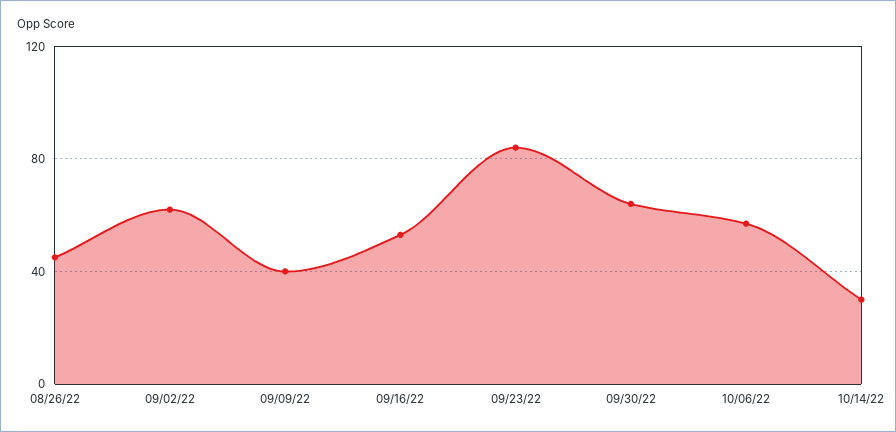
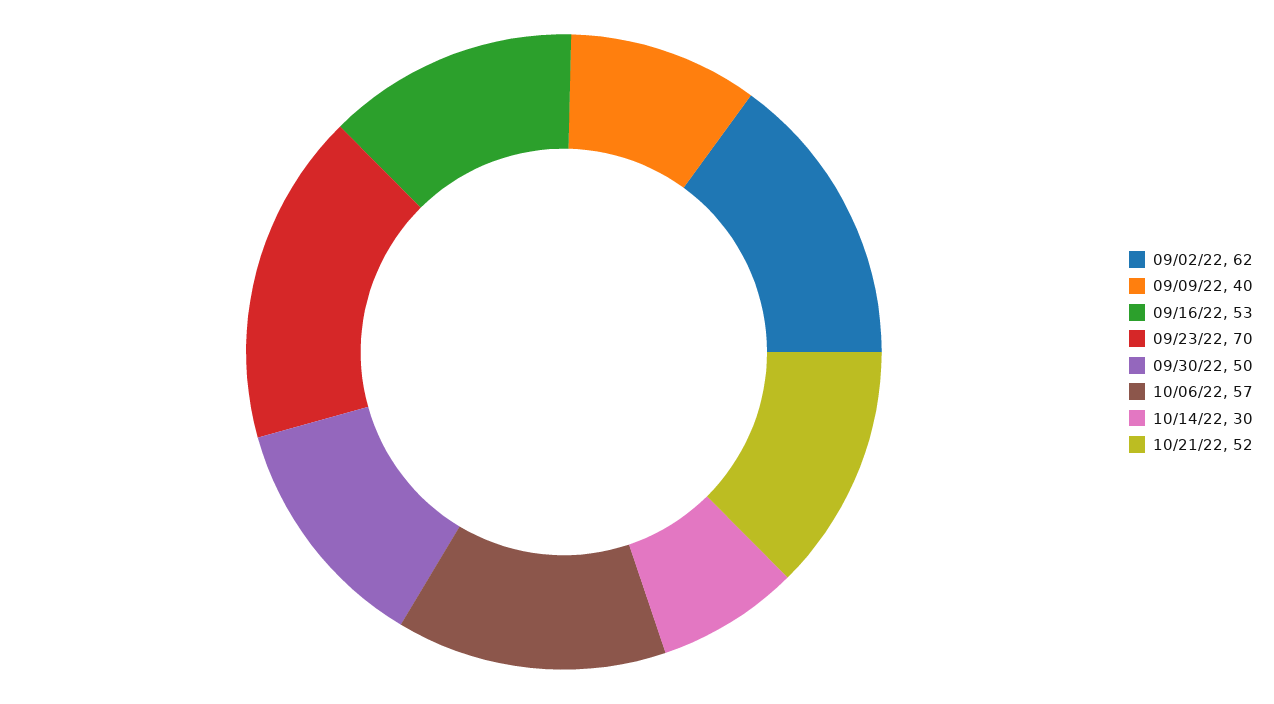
08/26/22: 45 -> none
09/23/22: 85 -> 70
09/30/22: 65 -> 50
10/21/22: none -> 52

